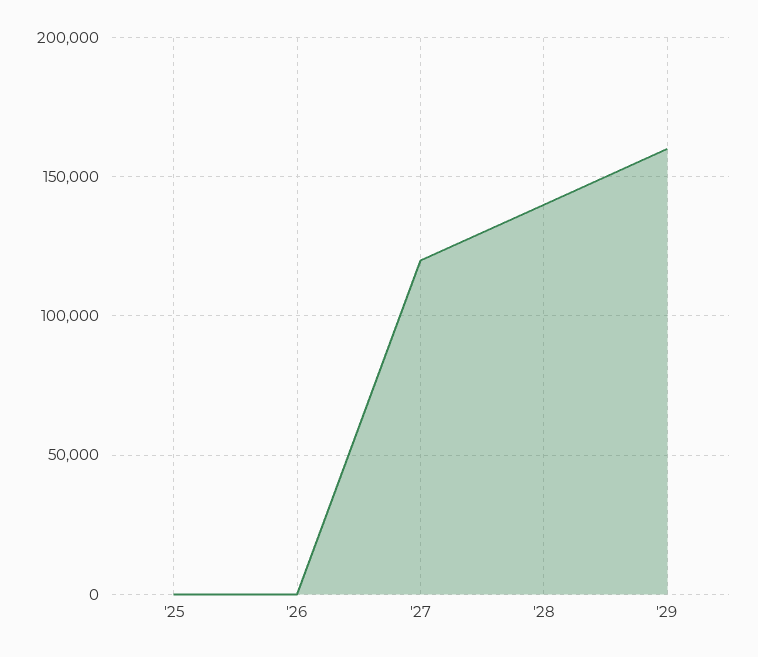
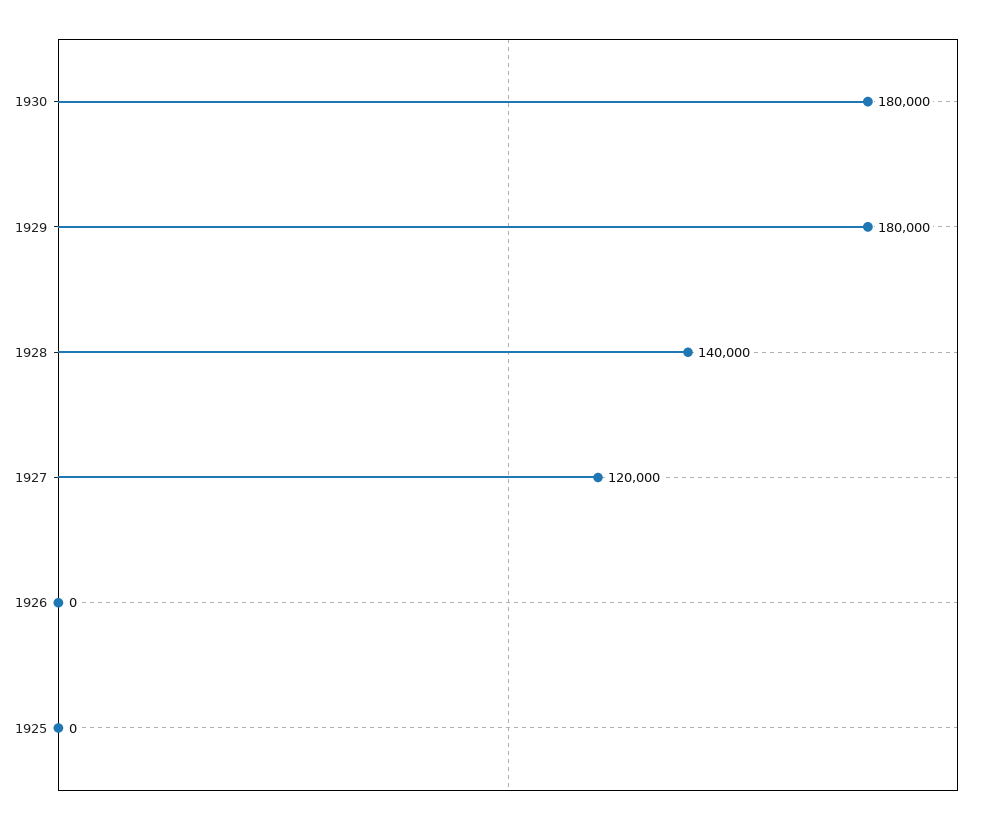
'29: 160000 -> 180000
1930: none -> 180000

